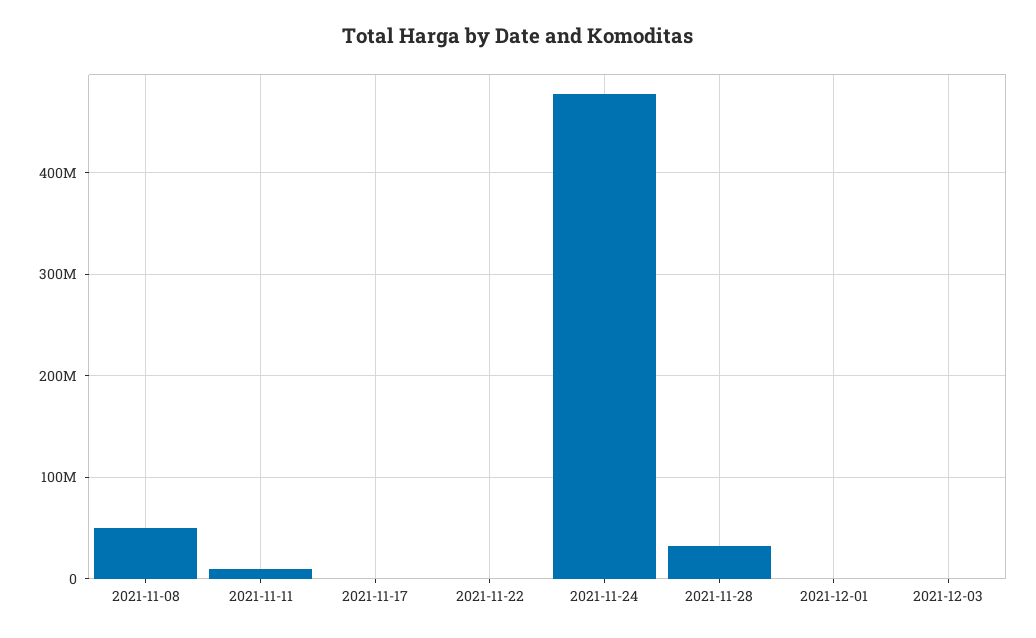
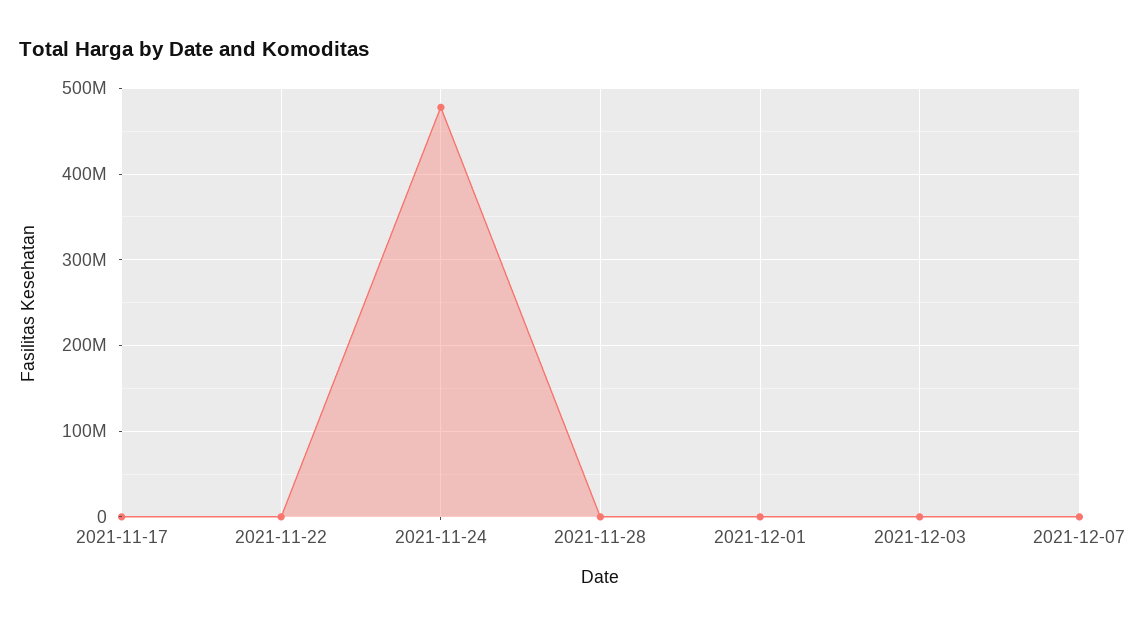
2021-11-08: 50000000 -> none
2021-11-11: 10000000 -> none
2021-11-28: 30000000 -> 0
2021-12-07: none -> 0

